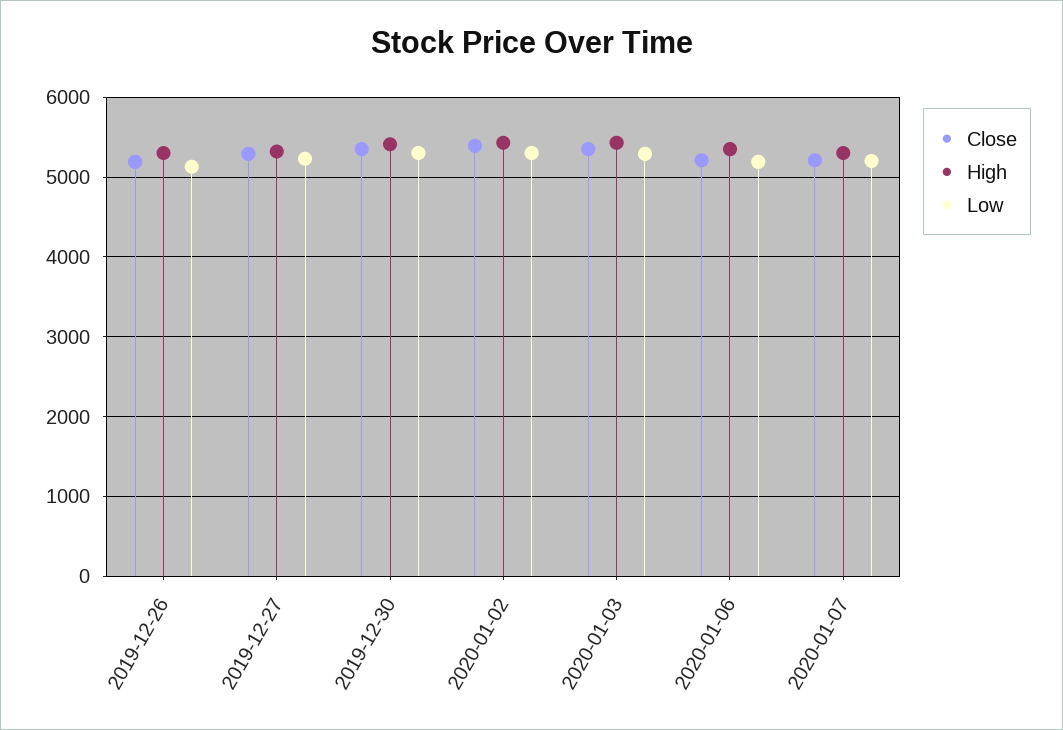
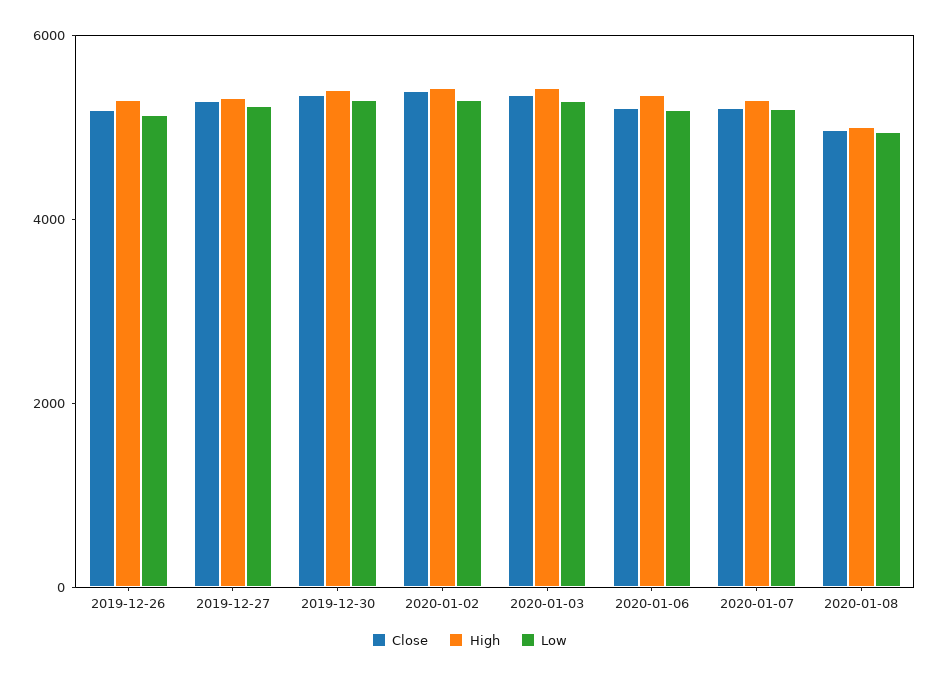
Close, 2020-01-08: none -> 5000
High, 2020-01-08: none -> 5000
Low, 2020-01-08: none -> 5000

